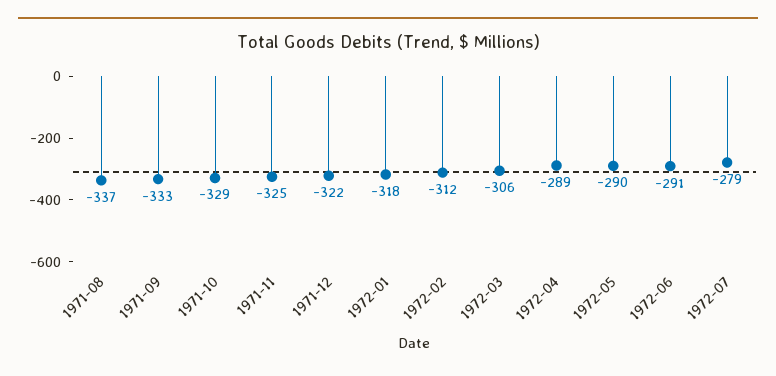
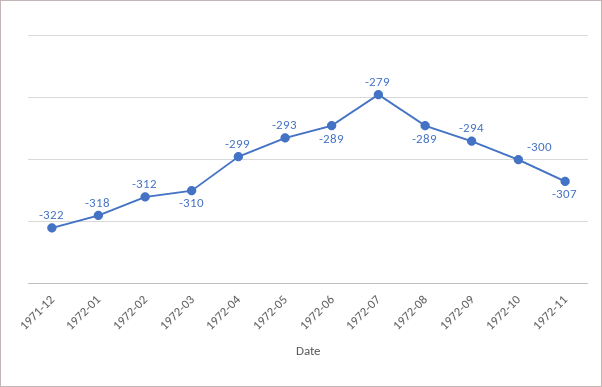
1971-08: -337 -> none
1971-09: -333 -> none
1971-10: -329 -> none
1971-11: -325 -> none
1972-03: -306 -> -310
1972-04: -289 -> -299
1972-05: -290 -> -293
1972-06: -291 -> -289
1972-08: none -> -289
1972-09: none -> -294
1972-10: none -> -300
1972-11: none -> -307

